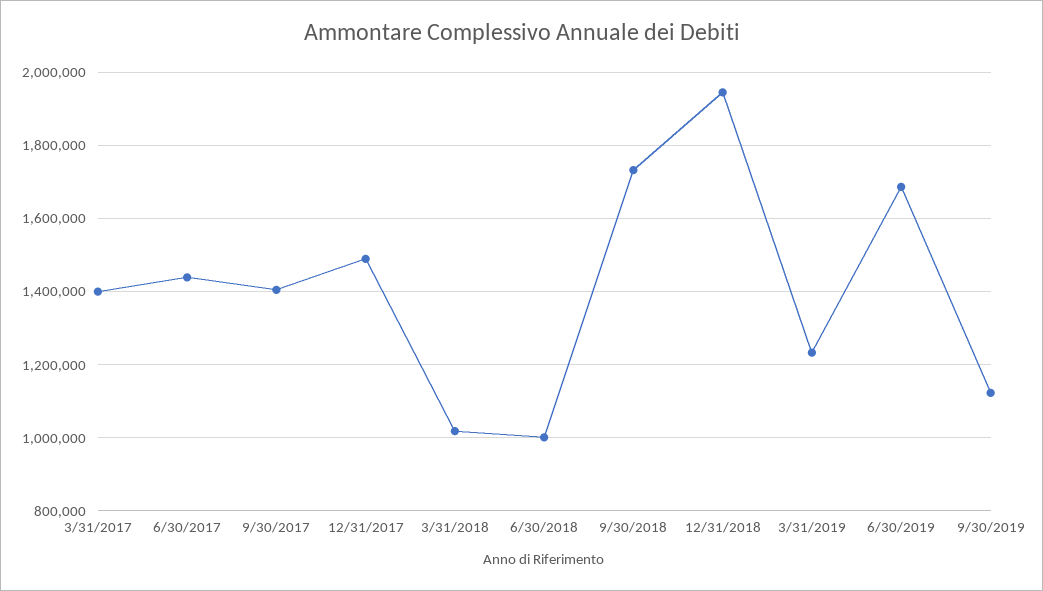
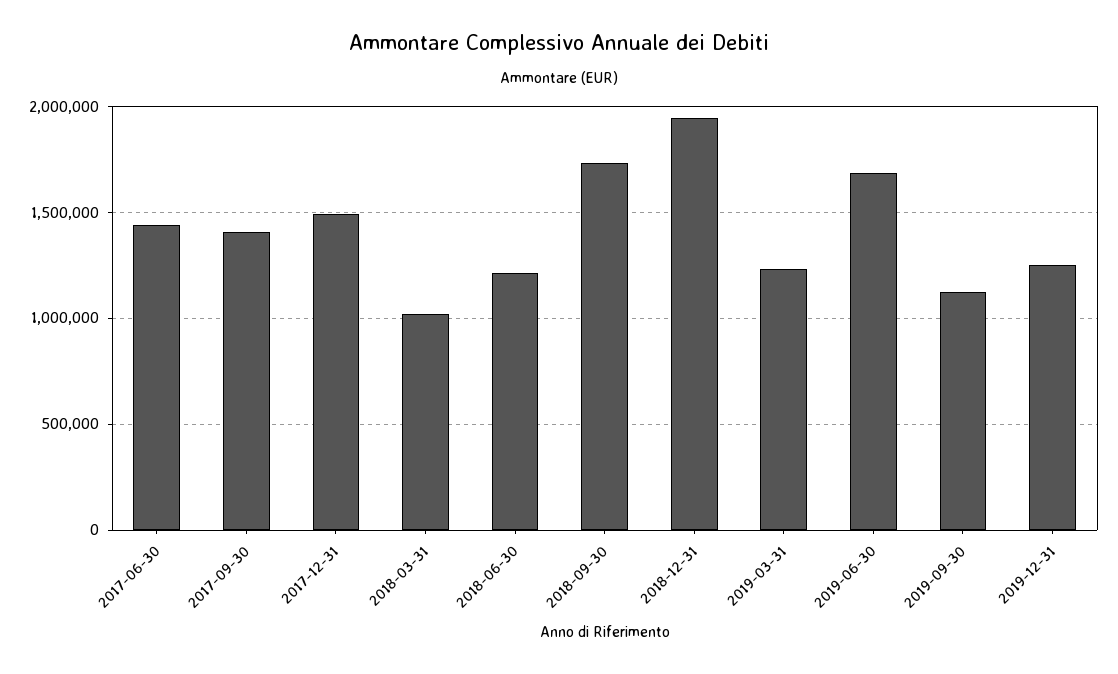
3/31/2017: 1400000 -> none
6/30/2018: 1000000 -> 1200000
2019-12-31: none -> 1250000

